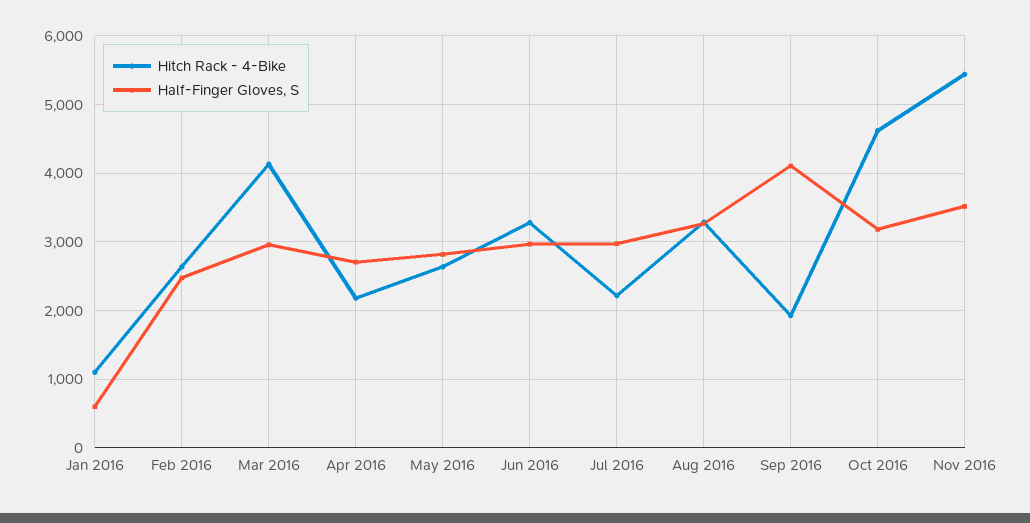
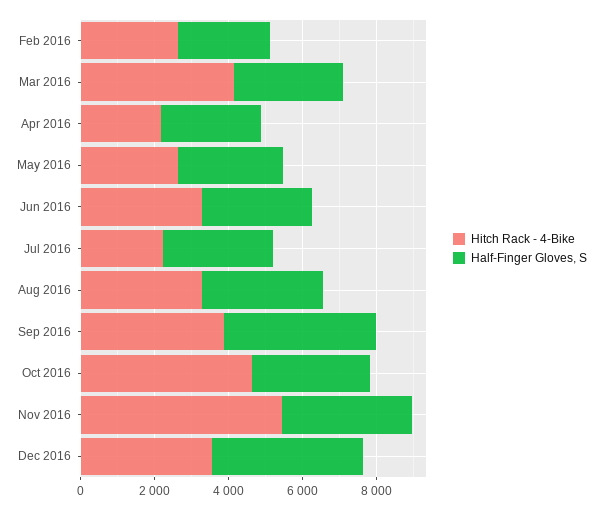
Hitch Rack - 4-Bike, Jan 2016: 1100 -> none
Half-Finger Gloves, S, Jan 2016: 600 -> none
Hitch Rack - 4-Bike, Sep 2016: 1900 -> 4000
Hitch Rack - 4-Bike, Dec 2016: none -> 3500
Half-Finger Gloves, S, Dec 2016: none -> 4000

